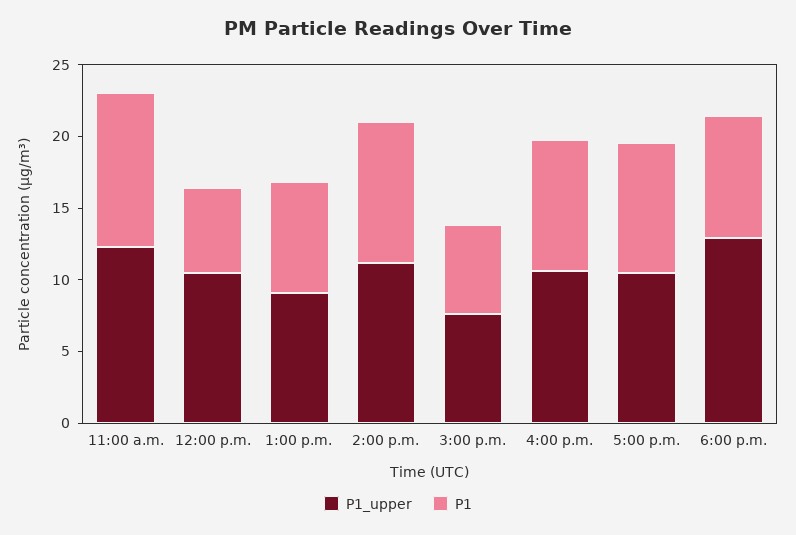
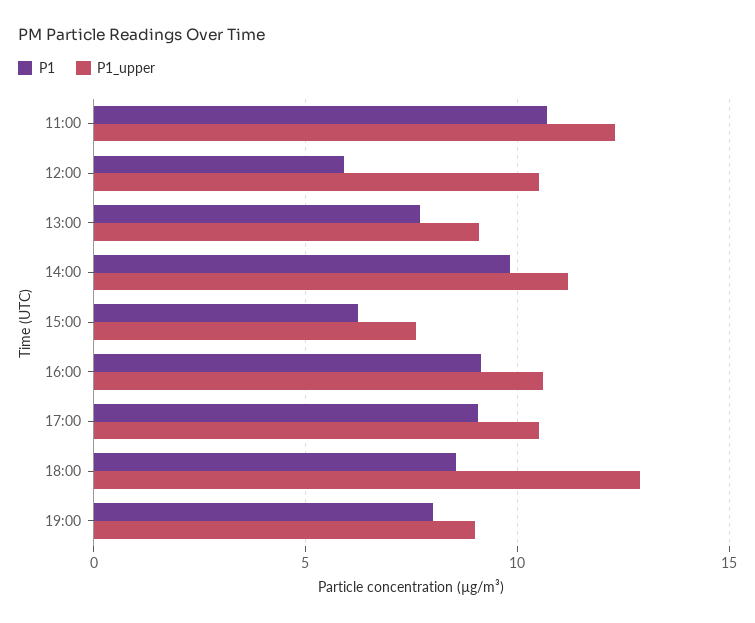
P1, 19:00: none -> 8
P1_upper, 19:00: none -> 9

